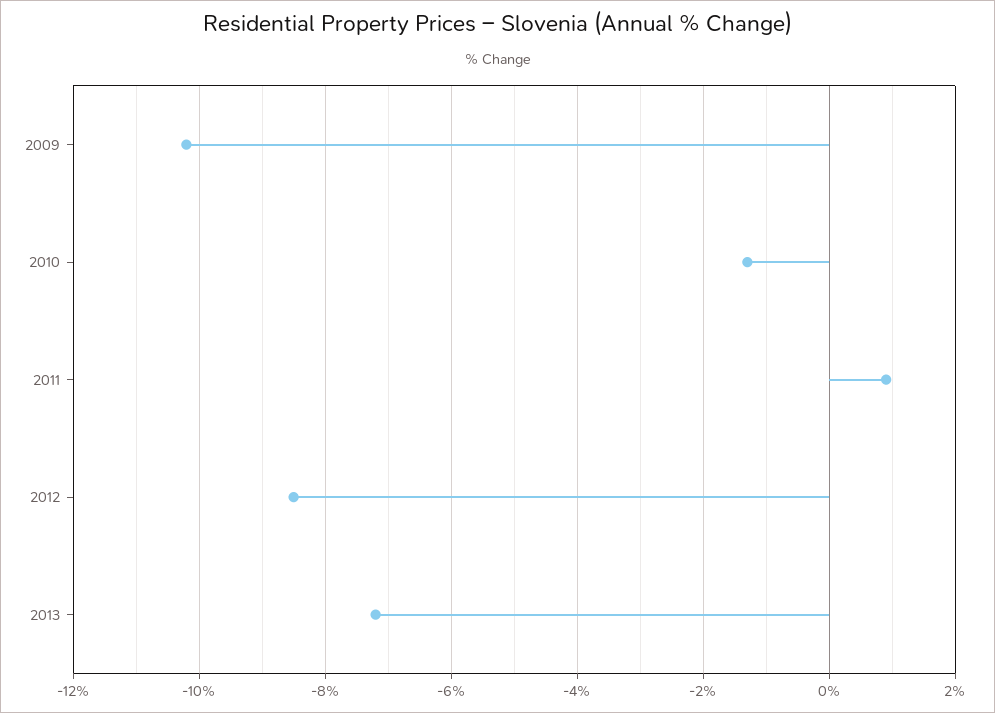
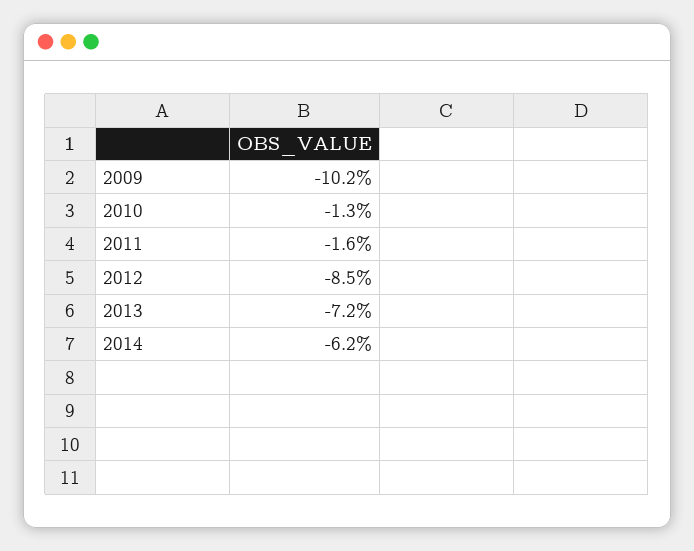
2011: 1 -> -1.6
2014: none -> -6.2

